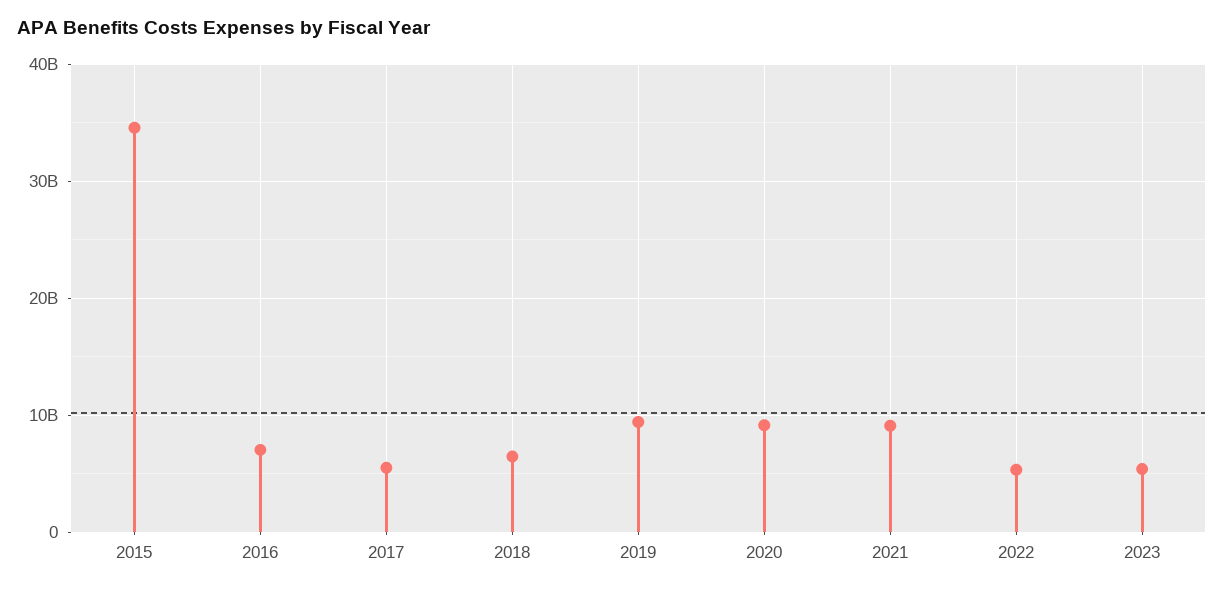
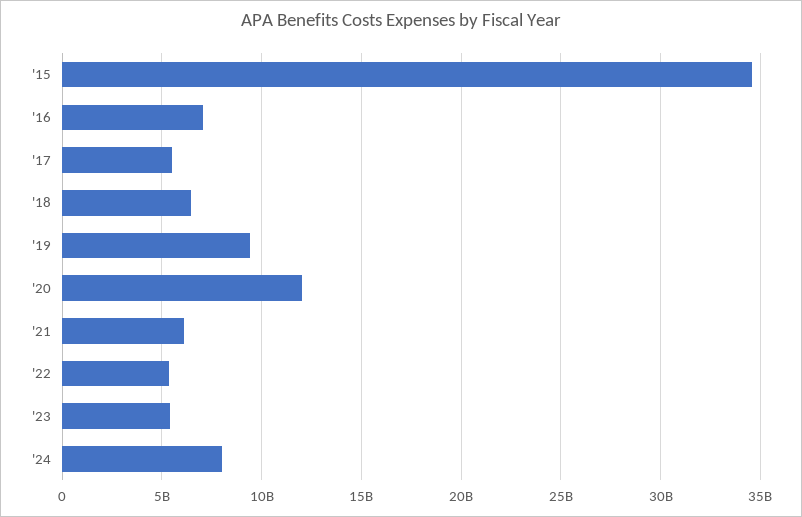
2020: 9000000000 -> 12000000000
2021: 9000000000 -> 6000000000
'24: none -> 8000000000

